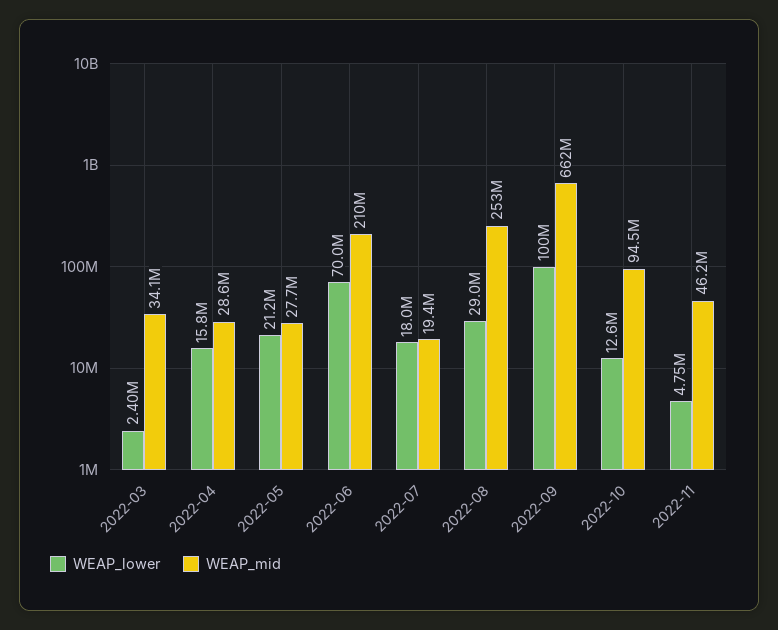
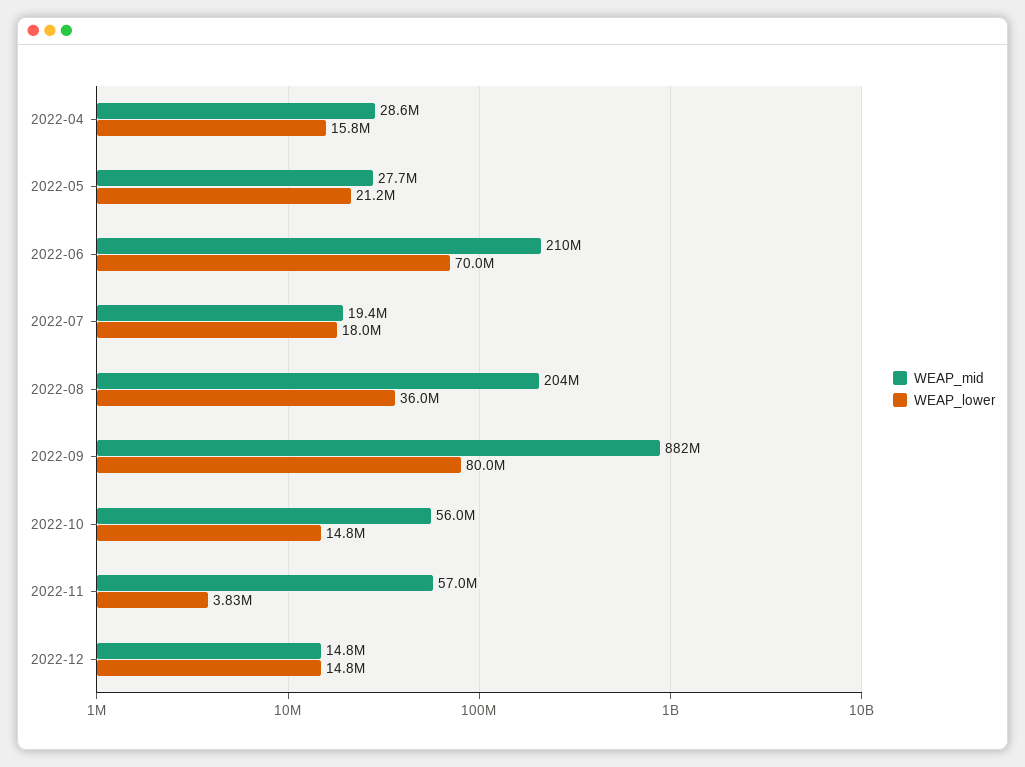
WEAP_lower, 2022-03: 2400000 -> none
WEAP_mid, 2022-03: 34100000 -> none
WEAP_lower, 2022-08: 29000000 -> 36000000
WEAP_mid, 2022-08: 253000000 -> 204000000
WEAP_lower, 2022-09: 100000000 -> 80000000
WEAP_mid, 2022-09: 662000000 -> 882000000
WEAP_lower, 2022-10: 12600000 -> 14800000
WEAP_mid, 2022-10: 94500000 -> 56000000
WEAP_lower, 2022-11: 4750000 -> 3830000
WEAP_mid, 2022-11: 46200000 -> 57000000
WEAP_mid, 2022-12: none -> 14800000
WEAP_lower, 2022-12: none -> 14800000

